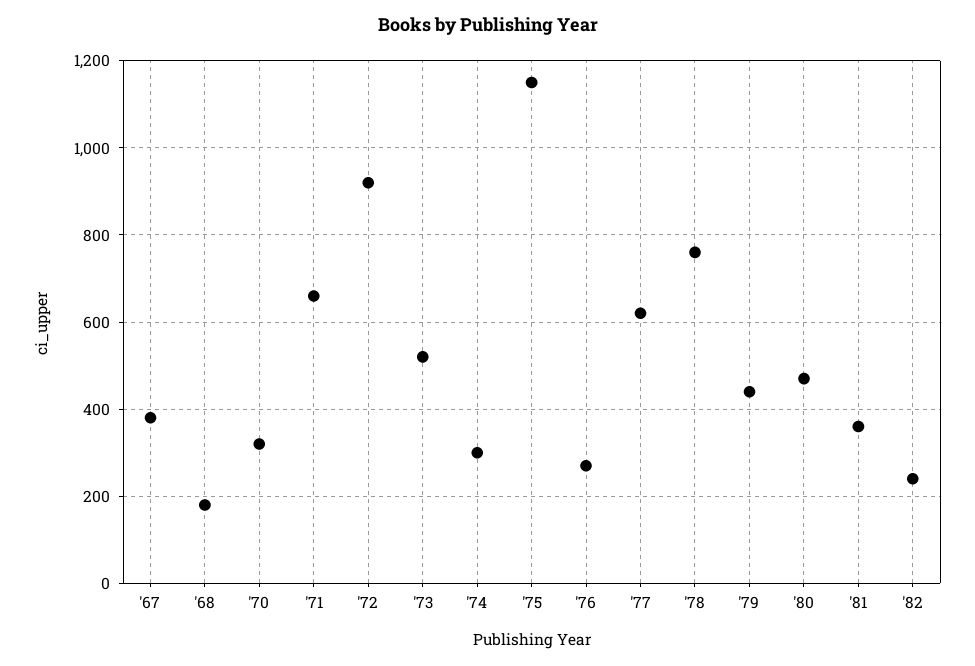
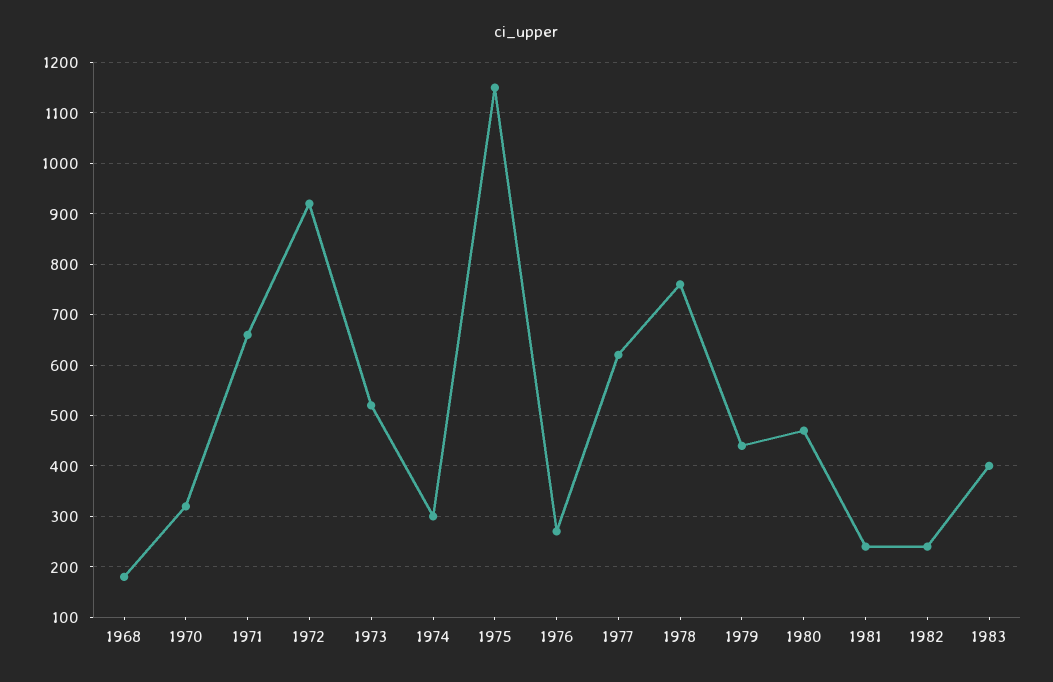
'67: 380 -> none
'81: 360 -> 240
1983: none -> 400

